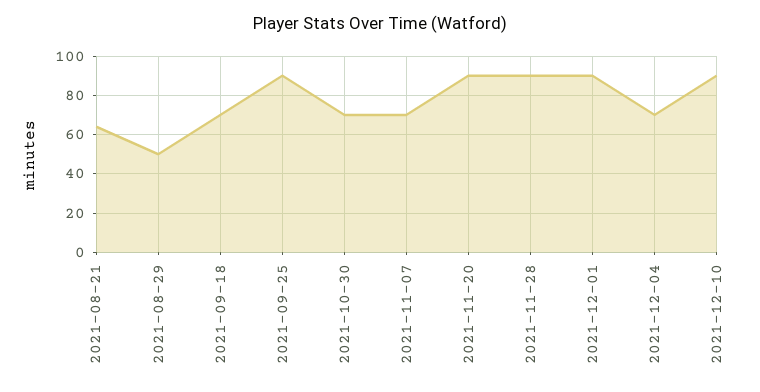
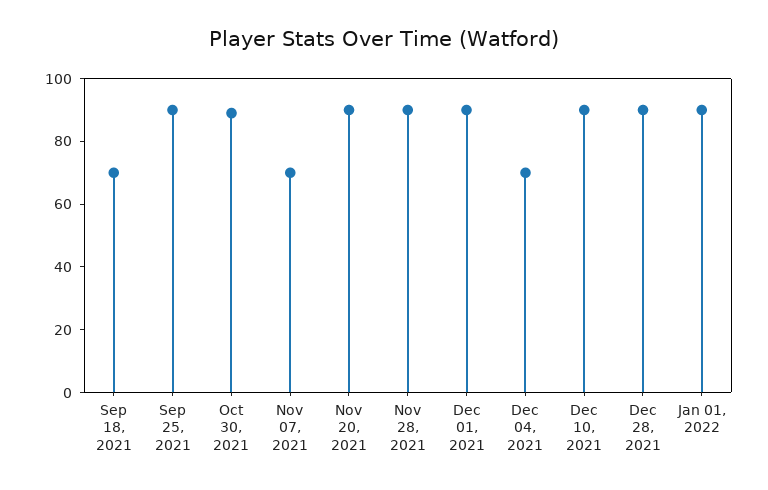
2021-08-21: 65 -> none
2021-08-29: 50 -> none
2021-10-30: 70 -> 90
Dec 28, 2021: none -> 90
Jan 01, 2022: none -> 90

